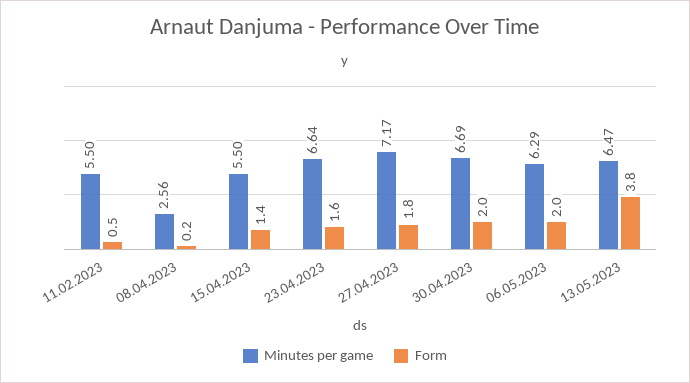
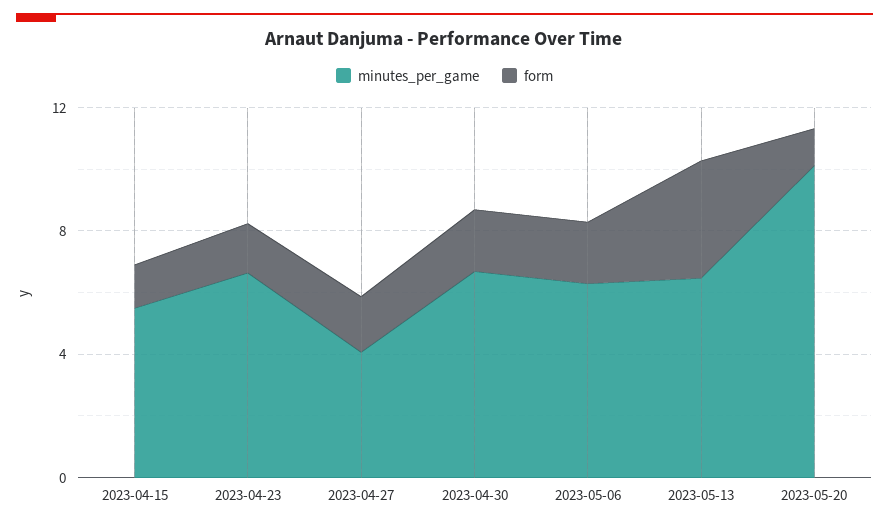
Minutes per game, 11.02.2023: 5.5 -> none
Form, 11.02.2023: 0.5 -> none
Minutes per game, 08.04.2023: 2.56 -> none
Form, 08.04.2023: 0.2 -> none
Minutes per game, 27.04.2023: 7.17 -> 4
Minutes per game, 2023-05-20: none -> 10
Form, 2023-05-20: none -> 1

